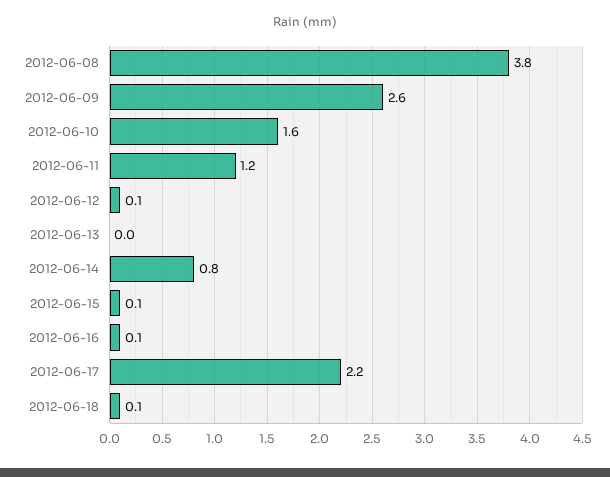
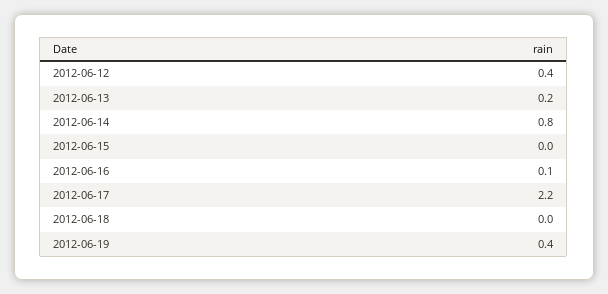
2012-06-08: 3.8 -> none
2012-06-09: 2.6 -> none
2012-06-10: 1.6 -> none
2012-06-11: 1.2 -> none
2012-06-12: 0.1 -> 0.4
2012-06-13: 0 -> 0.2
2012-06-15: 0.1 -> 0
2012-06-18: 0.1 -> 0
2012-06-19: none -> 0.4

